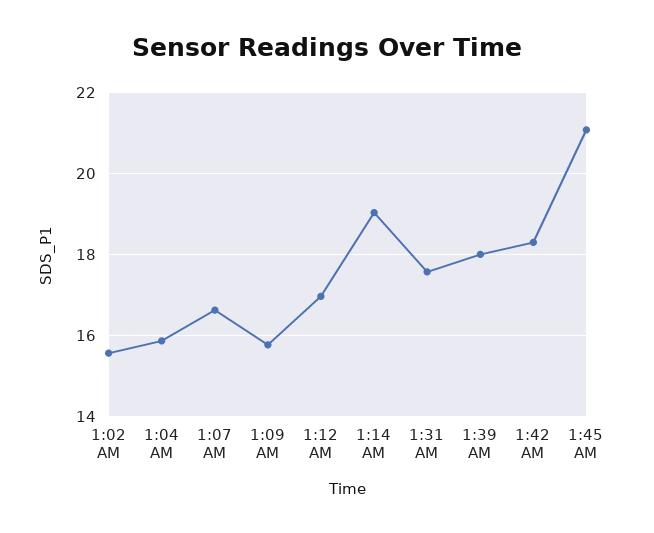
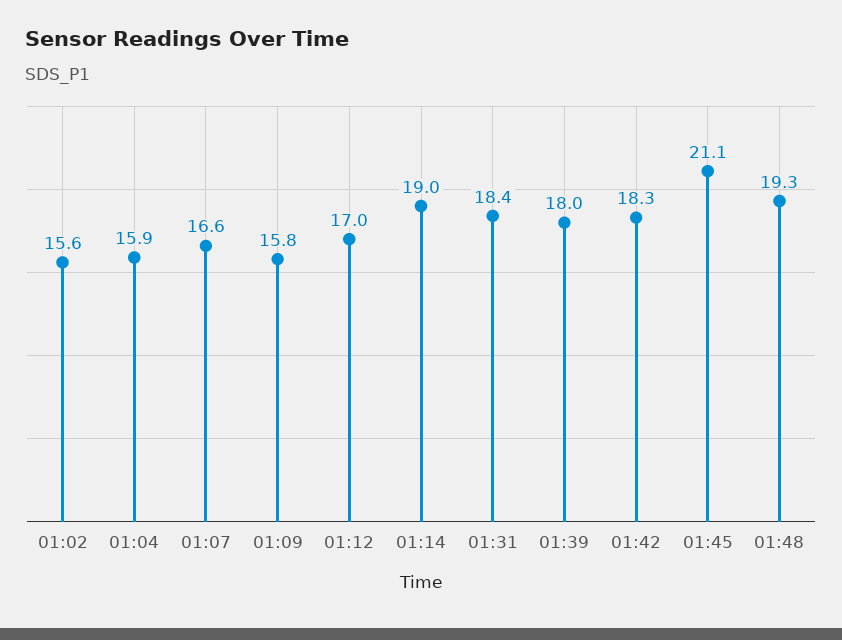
1:31 AM: 17.6 -> 18.4
01:48: none -> 19.3

